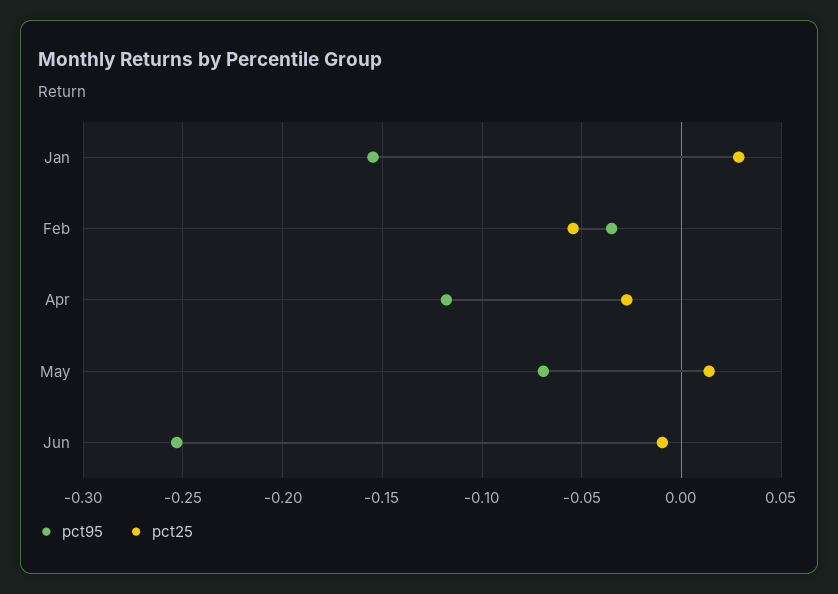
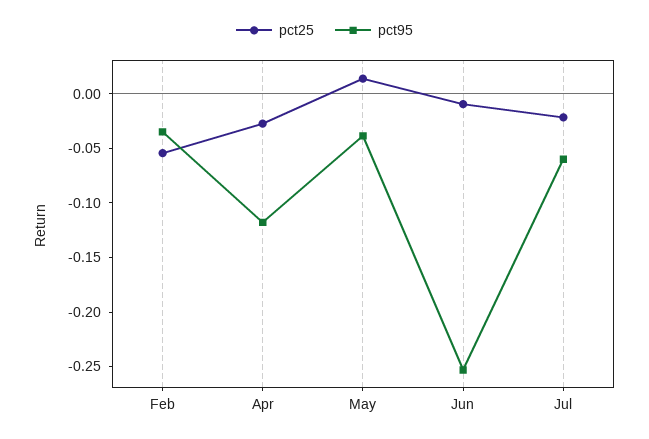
pct95, Jan: -0.155 -> none
pct25, Jan: 0.03 -> none
pct95, May: -0.07 -> -0.04
pct25, Jul: none -> -0.02
pct95, Jul: none -> -0.06

